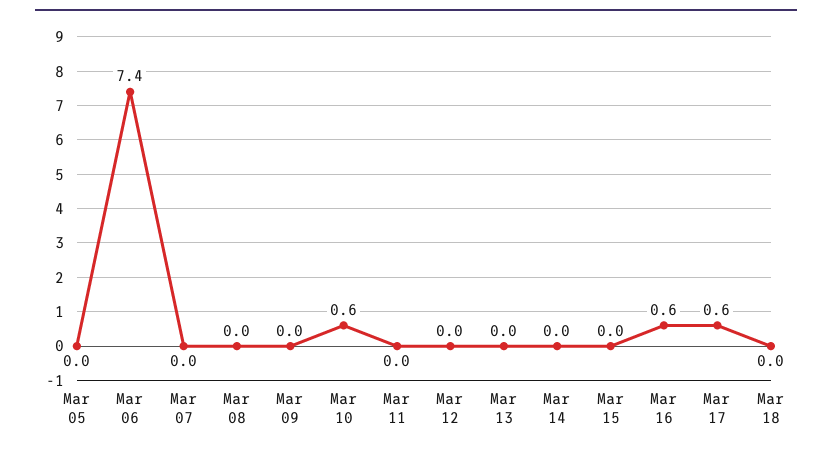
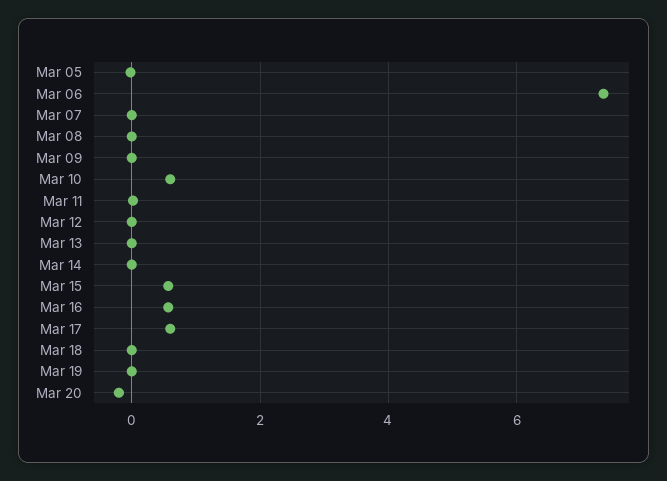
Mar 15: 0 -> 0.6
Mar 19: none -> 0
Mar 20: none -> -0.2

